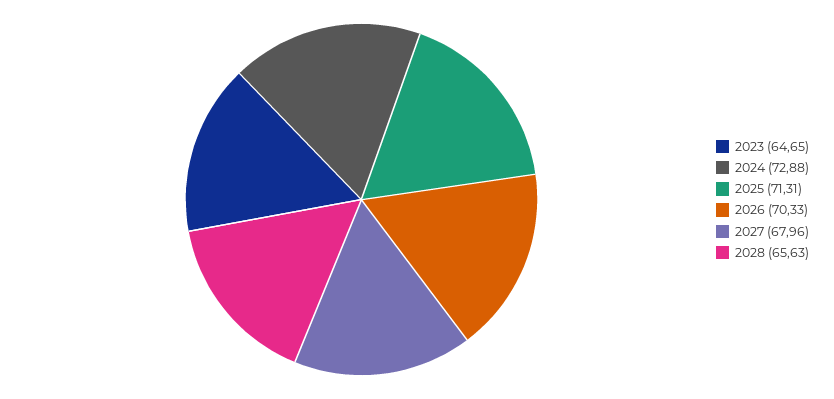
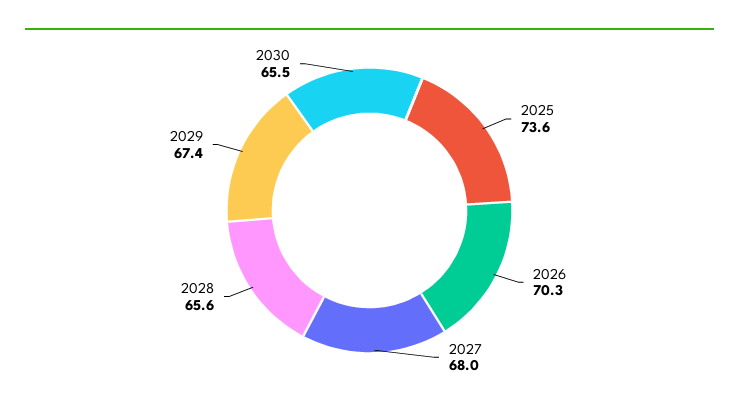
2023: 64.65 -> none
2024: 72.88 -> none
2025: 71.31 -> 73.6
2029: none -> 67.4
2030: none -> 65.5

